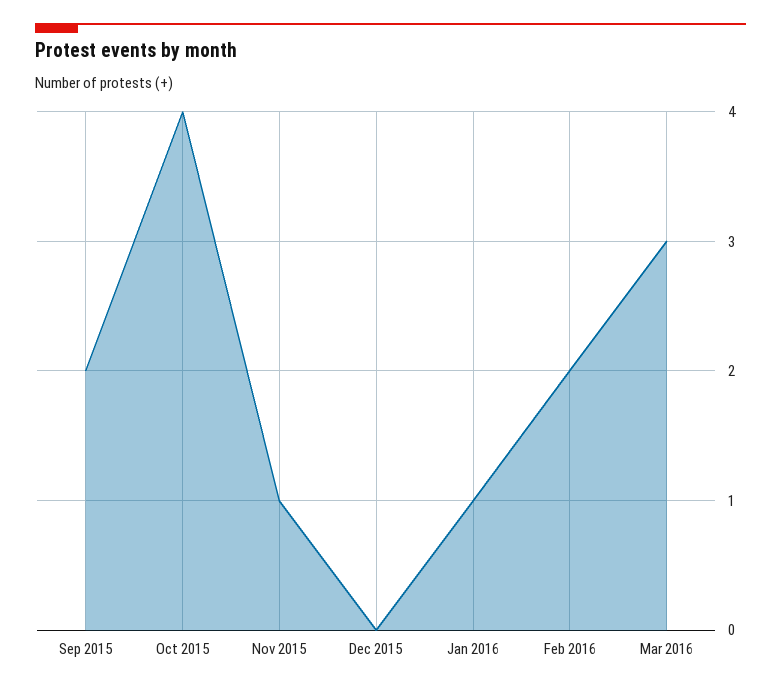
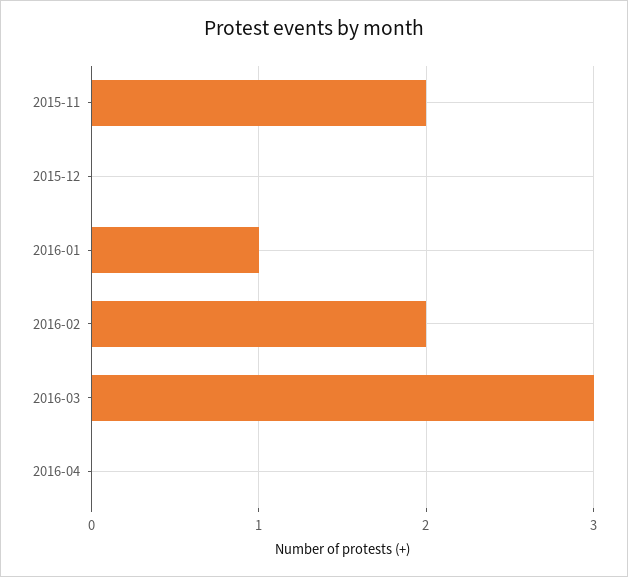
Sep 2015: 2 -> none
Oct 2015: 4 -> none
Nov 2015: 1 -> 2
2016-04: none -> 0

